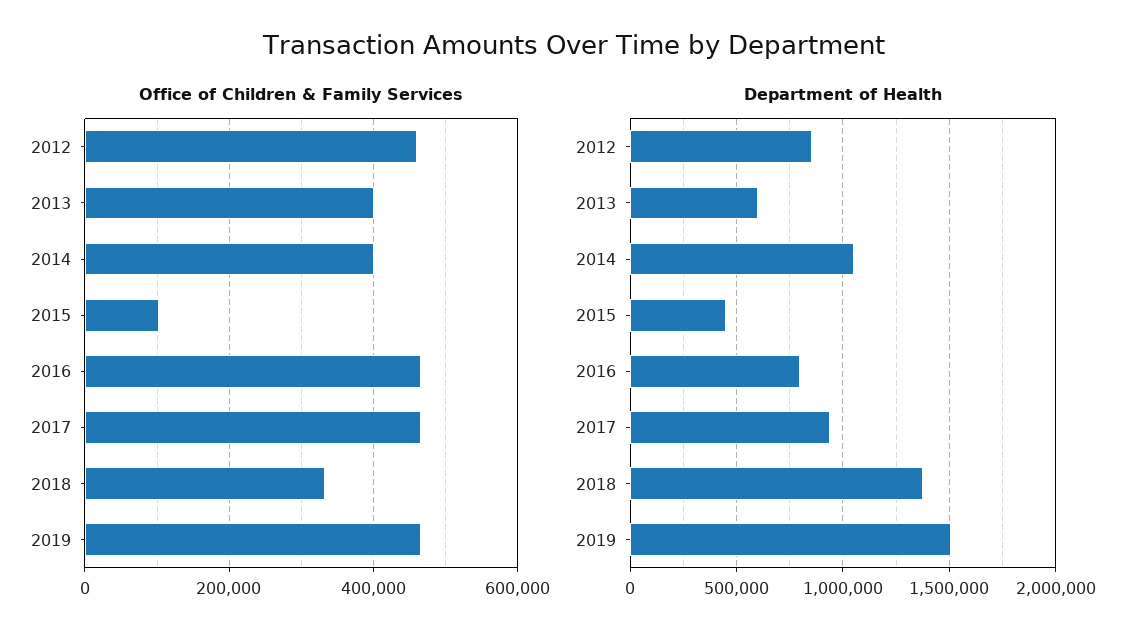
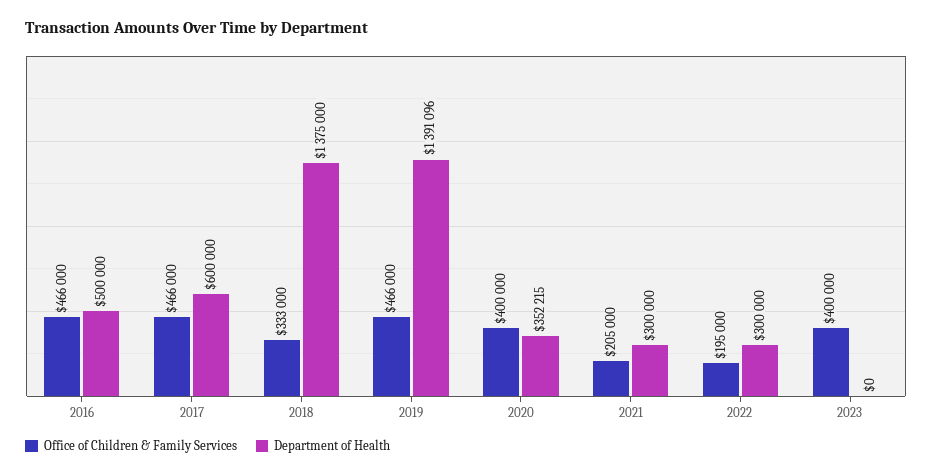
Office of Children & Family Services, 2012: 460000 -> none
Office of Children & Family Services, 2013: 400000 -> none
Office of Children & Family Services, 2014: 400000 -> none
Office of Children & Family Services, 2015: 100000 -> none
Department of Health, 2012: 850000 -> none
Department of Health, 2013: 600000 -> none
Department of Health, 2014: 1050000 -> none
Department of Health, 2015: 450000 -> none
Department of Health, 2016: 800000 -> 500000
Department of Health, 2017: 950000 -> 600000
Department of Health, 2019: 1500000 -> 1391096
Office of Children & Family Services, 2020: none -> 400000
Department of Health, 2020: none -> 352215
Office of Children & Family Services, 2021: none -> 205000
Department of Health, 2021: none -> 300000
Office of Children & Family Services, 2022: none -> 195000
Department of Health, 2022: none -> 300000
Office of Children & Family Services, 2023: none -> 400000
Department of Health, 2023: none -> 0

